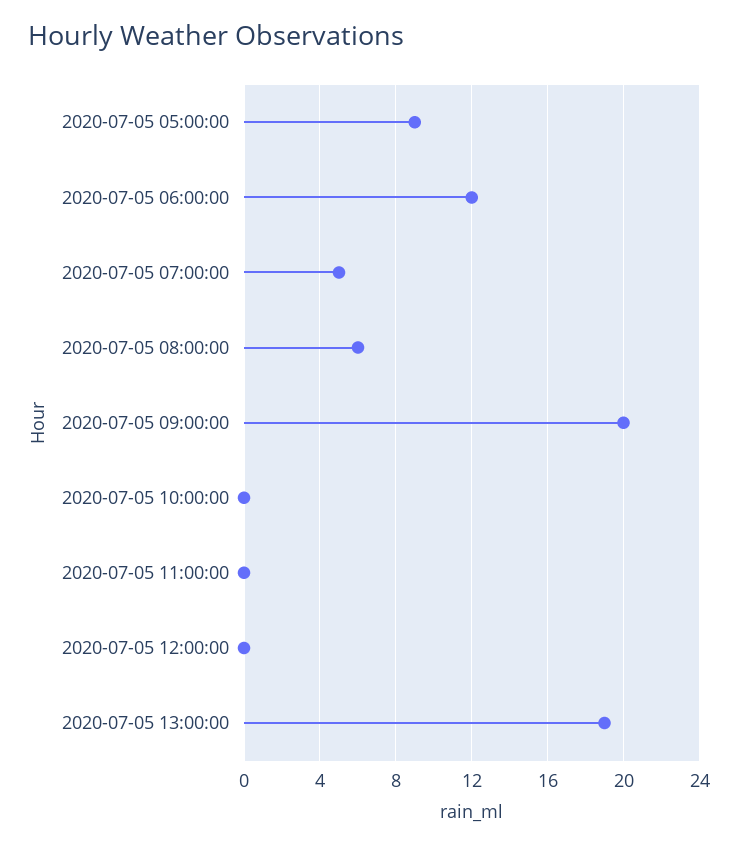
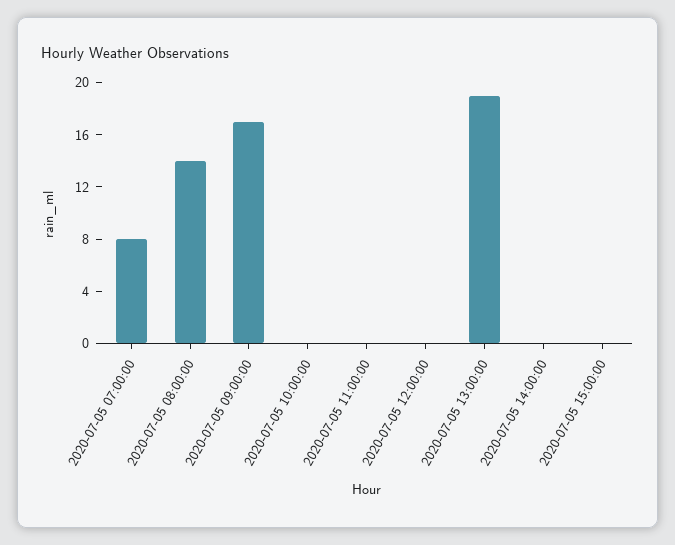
2020-07-05 05:00:00: 9 -> none
2020-07-05 06:00:00: 12 -> none
2020-07-05 07:00:00: 5 -> 8
2020-07-05 08:00:00: 6 -> 14
2020-07-05 09:00:00: 20 -> 17
2020-07-05 14:00:00: none -> 0
2020-07-05 15:00:00: none -> 0

